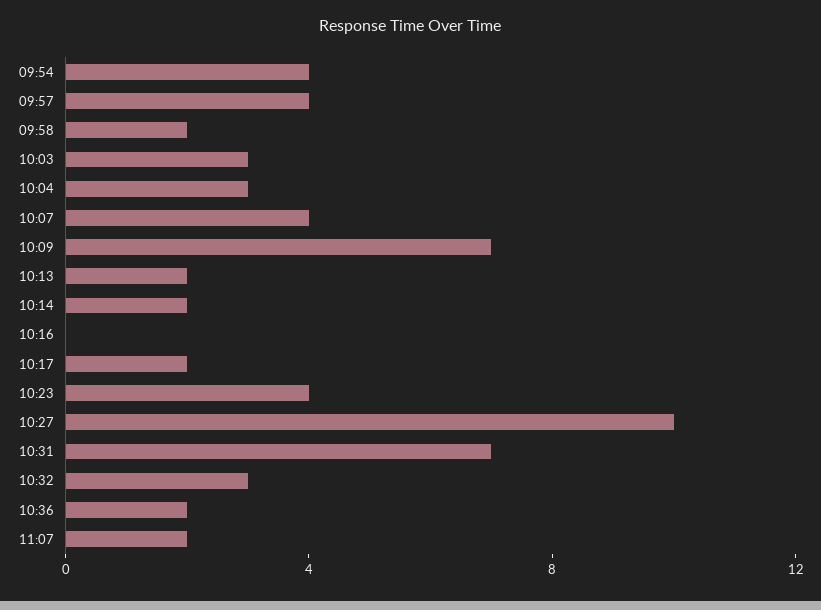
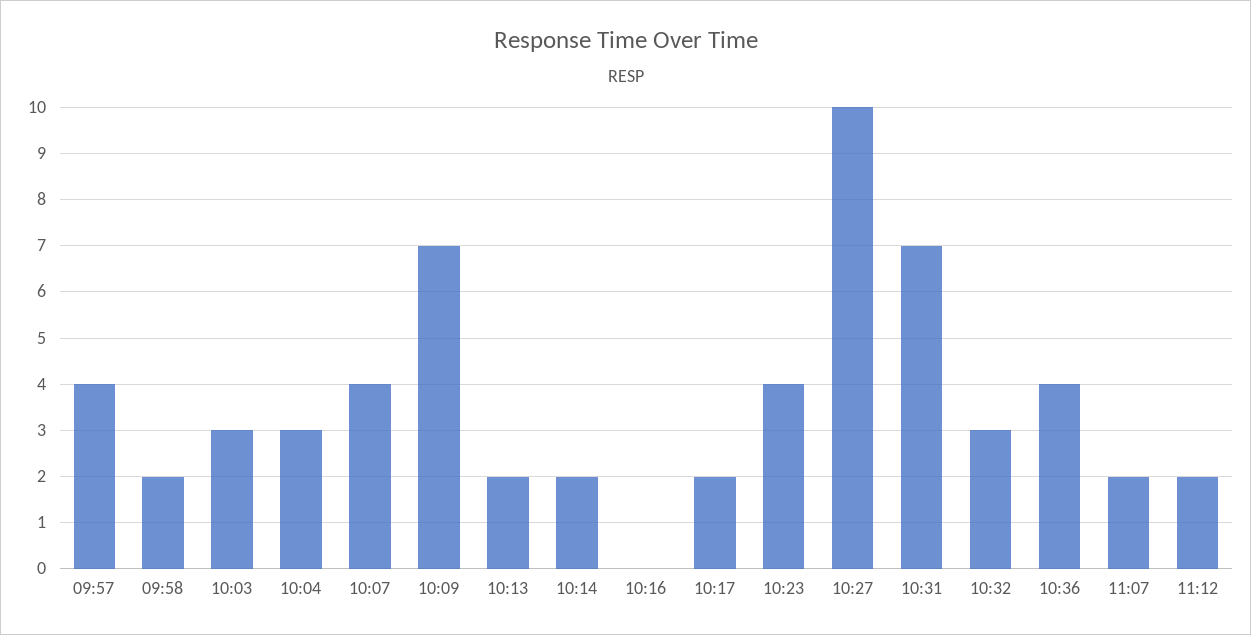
09:54: 4 -> none
10:36: 2 -> 4
11:12: none -> 2

